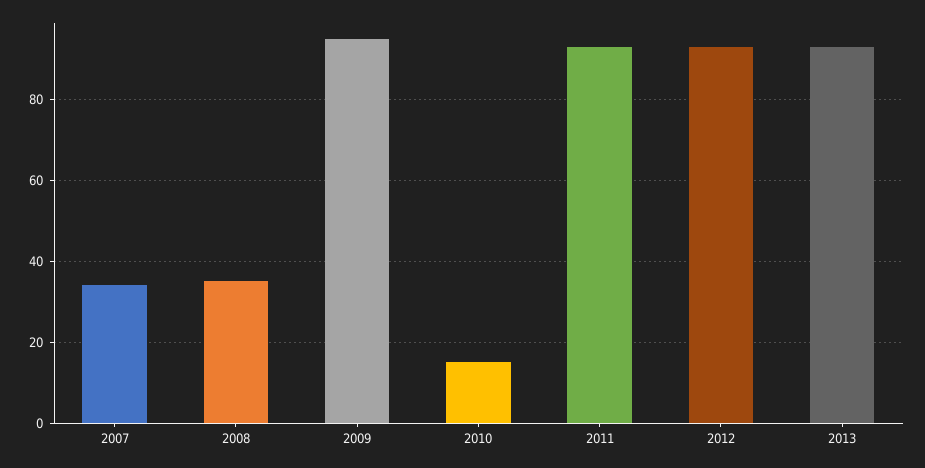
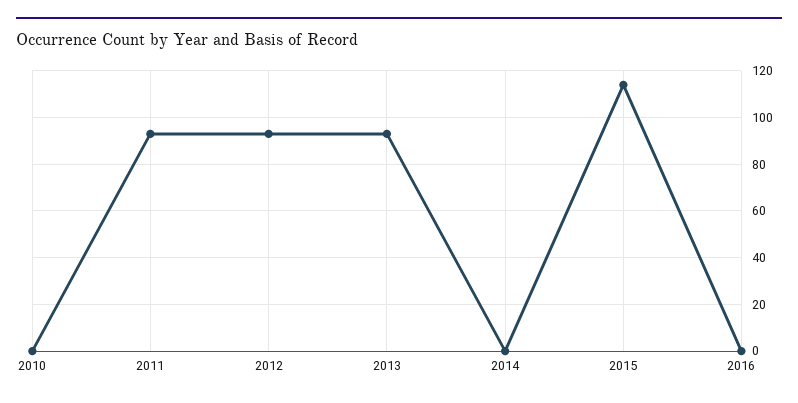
2007: 35 -> none
2008: 35 -> none
2009: 95 -> none
2010: 15 -> 0
2014: none -> 0
2015: none -> 115
2016: none -> 0

